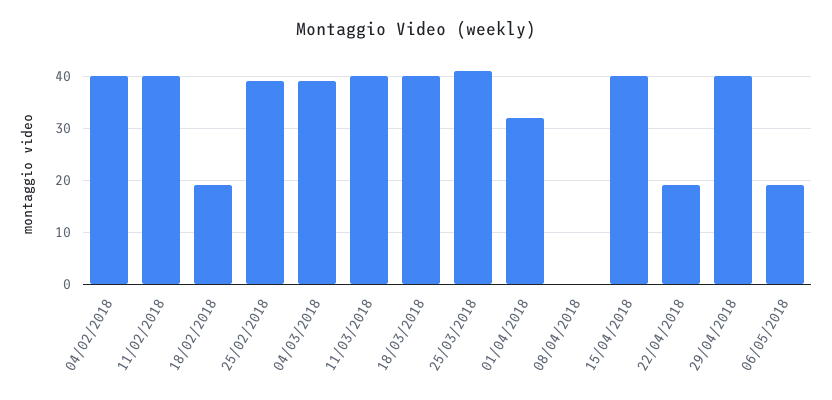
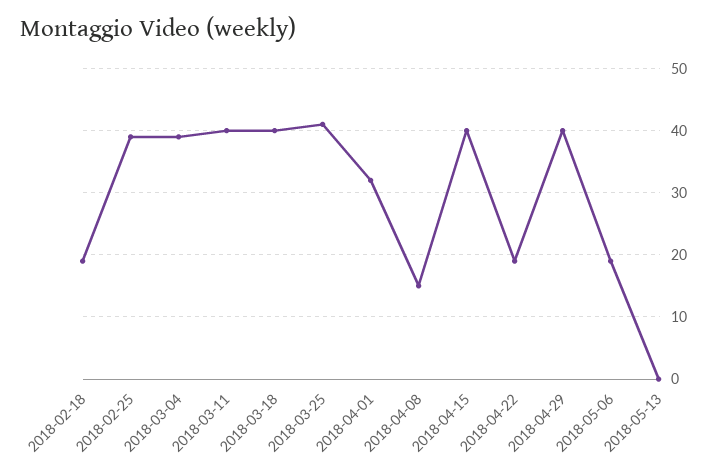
04/02/2018: 40 -> none
11/02/2018: 40 -> none
08/04/2018: 0 -> 15
2018-05-13: none -> 0

